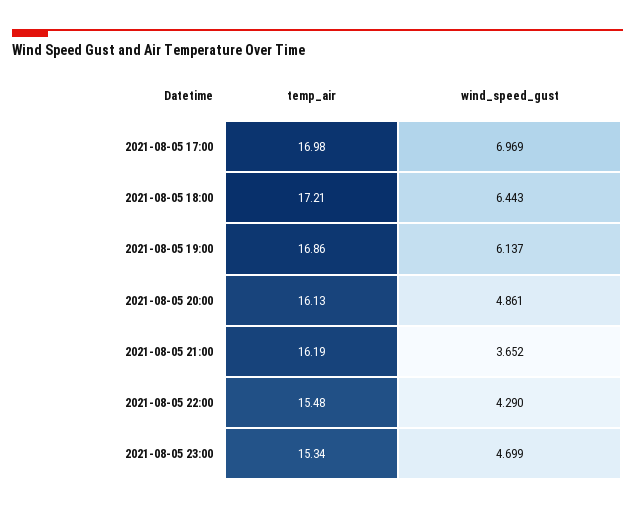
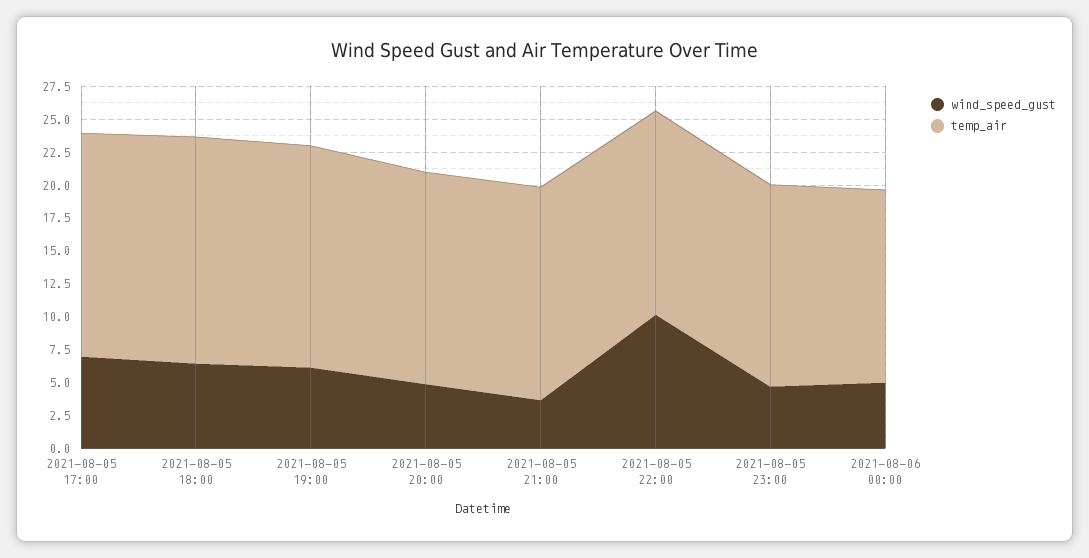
wind_speed_gust, 2021-08-05 22:00: 4.29 -> 10
wind_speed_gust, 2021-08-06 00:00: none -> 5
temp_air, 2021-08-06 00:00: none -> 15

